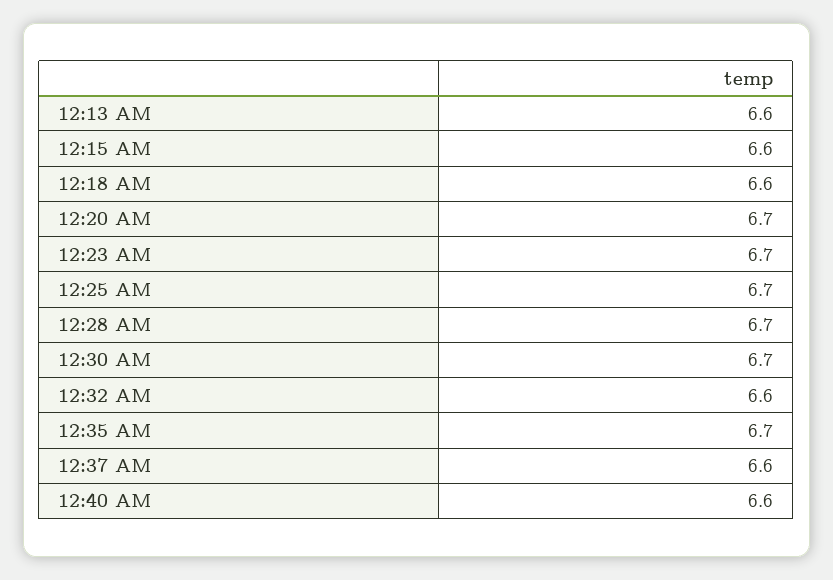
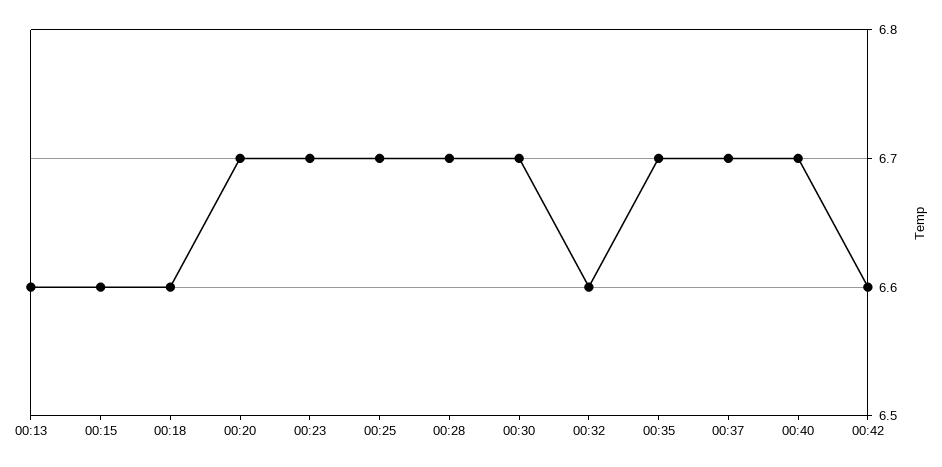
12:37 AM: 6.6 -> 6.7
12:40 AM: 6.6 -> 6.7
00:42: none -> 6.6

